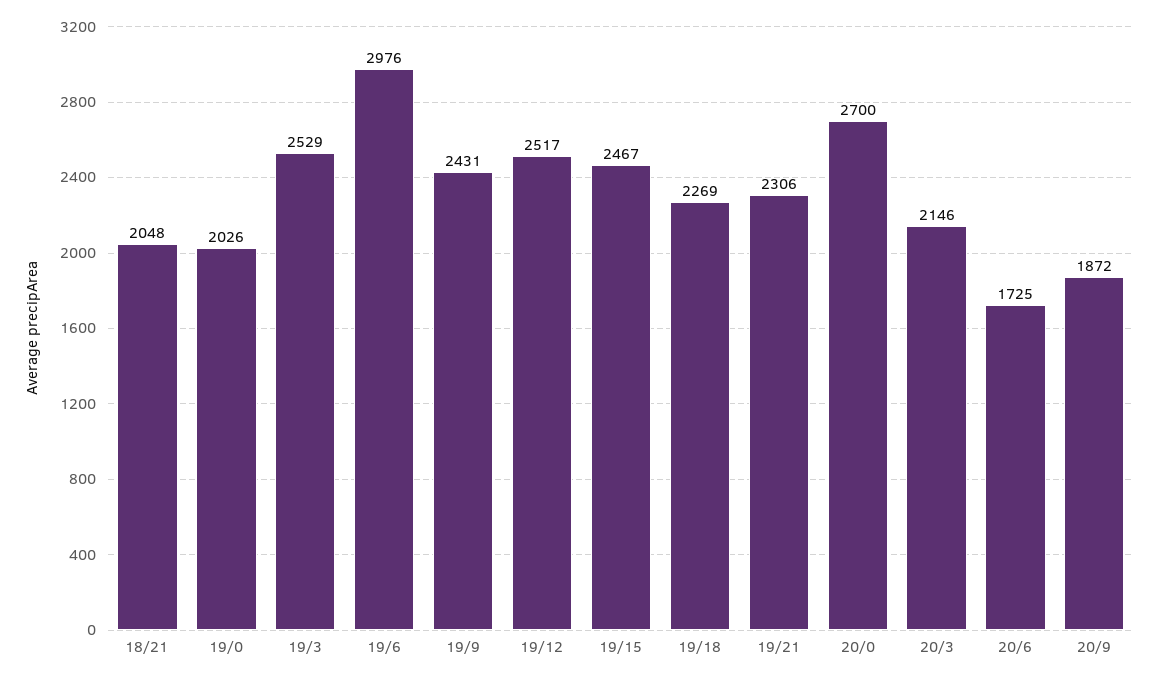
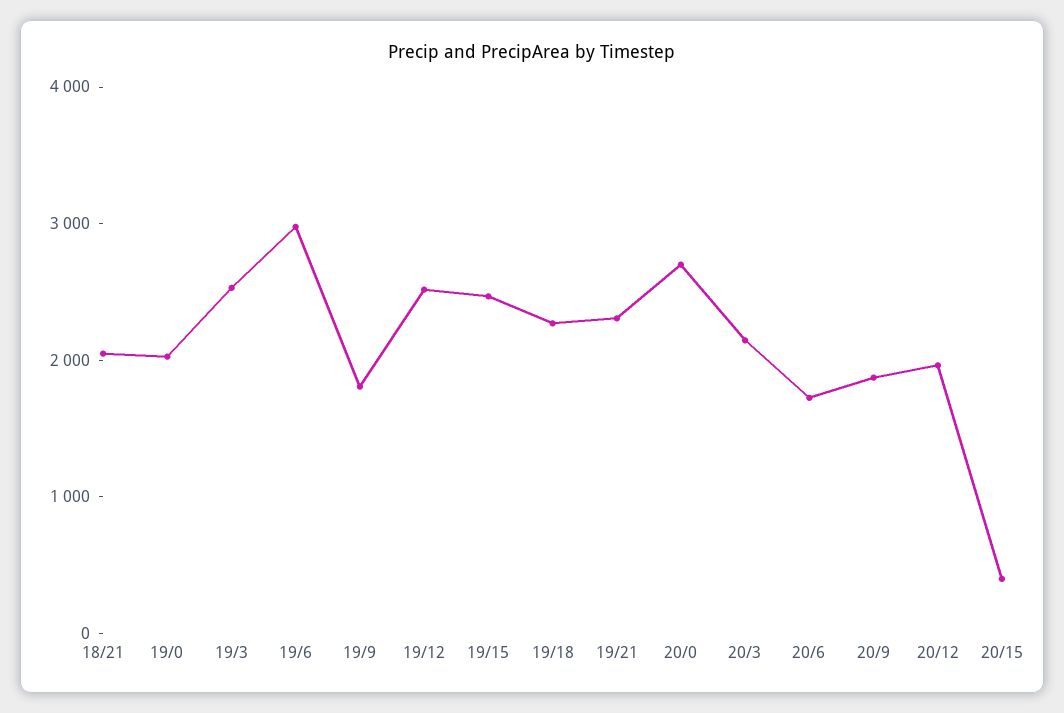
19/9: 2431 -> 1800
20/12: none -> 2000
20/15: none -> 400

